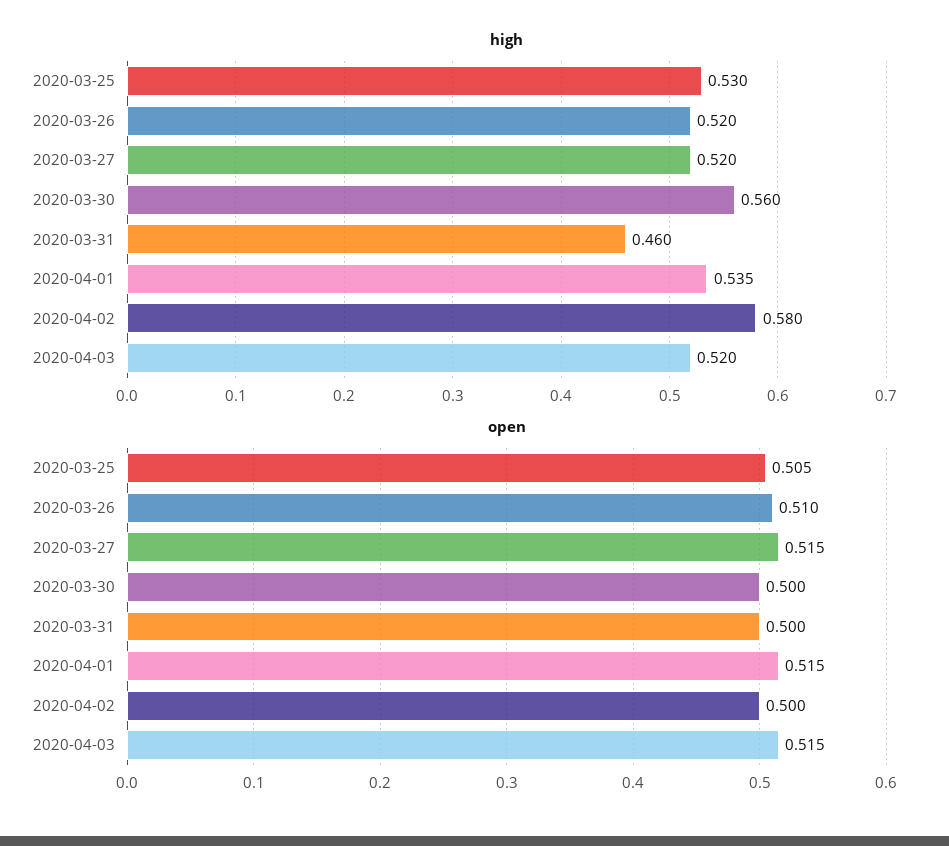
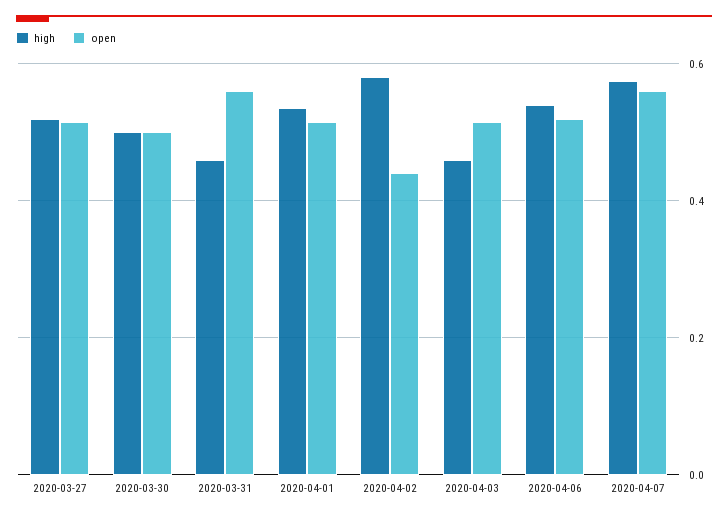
high, 2020-03-25: 0.53 -> none
high, 2020-03-26: 0.52 -> none
high, 2020-03-30: 0.56 -> 0.5
high, 2020-04-03: 0.52 -> 0.46
open, 2020-03-25: 0.505 -> none
open, 2020-03-26: 0.51 -> none
open, 2020-03-31: 0.5 -> 0.56
open, 2020-04-02: 0.5 -> 0.44
high, 2020-04-06: none -> 0.54
open, 2020-04-06: none -> 0.52
high, 2020-04-07: none -> 0.58
open, 2020-04-07: none -> 0.56

